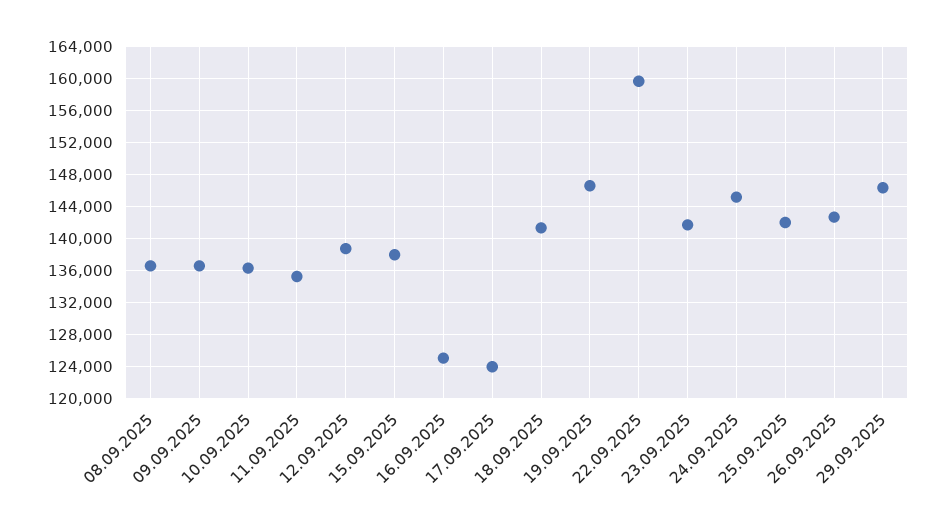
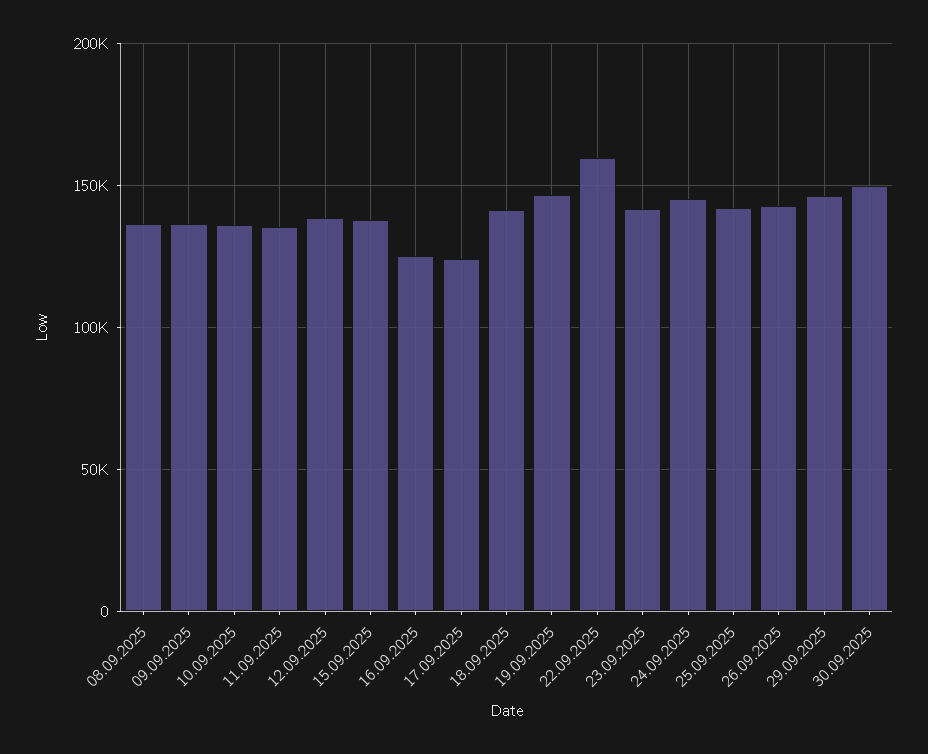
30.09.2025: none -> 150000

